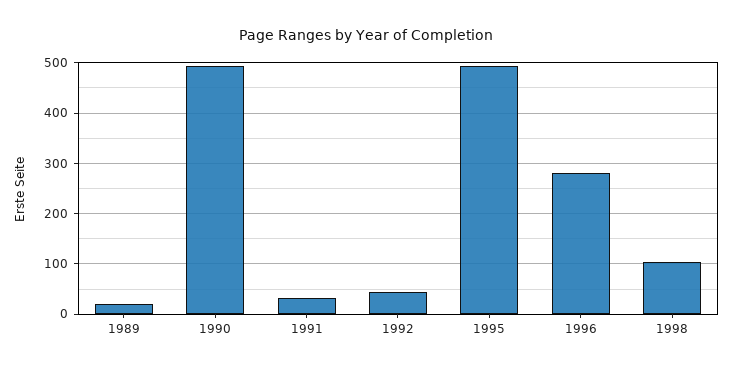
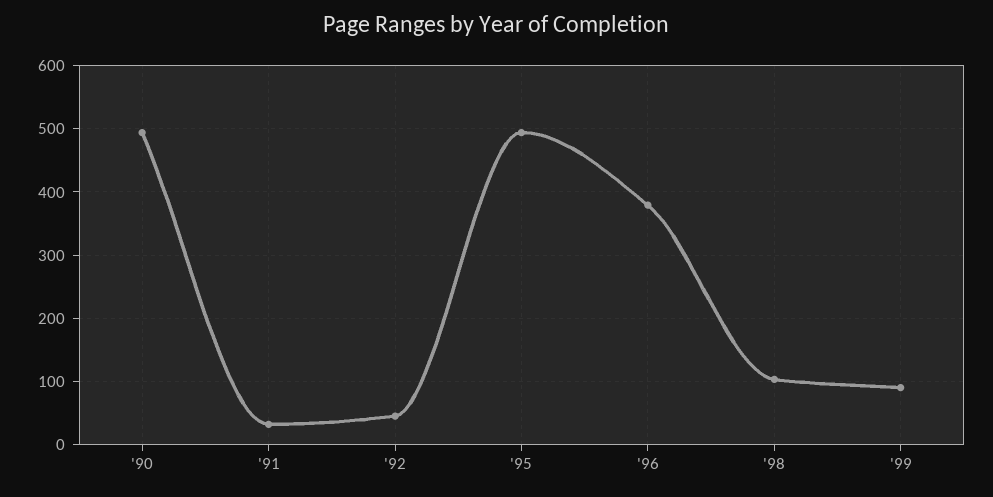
1989: 20 -> none
1996: 280 -> 380
'99: none -> 90

